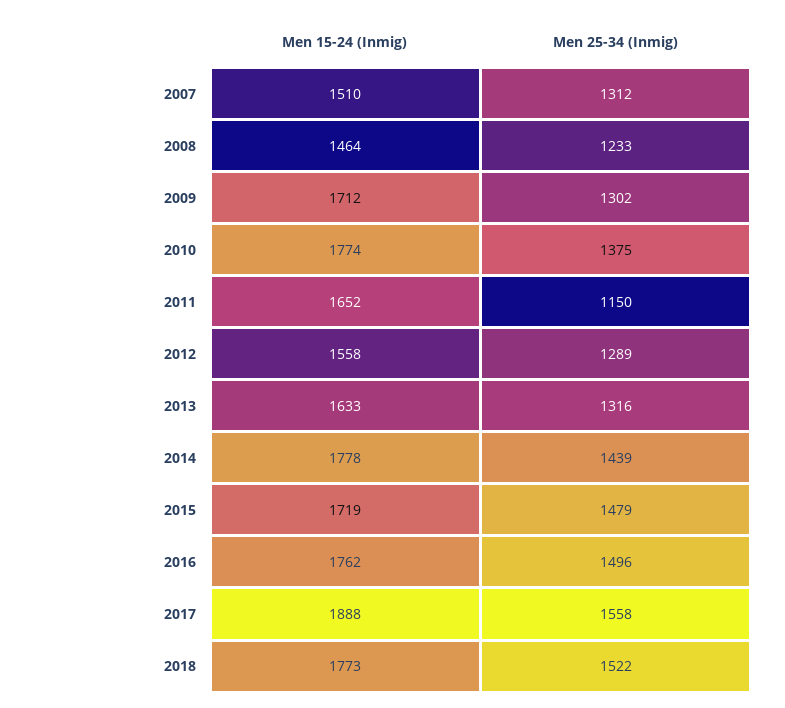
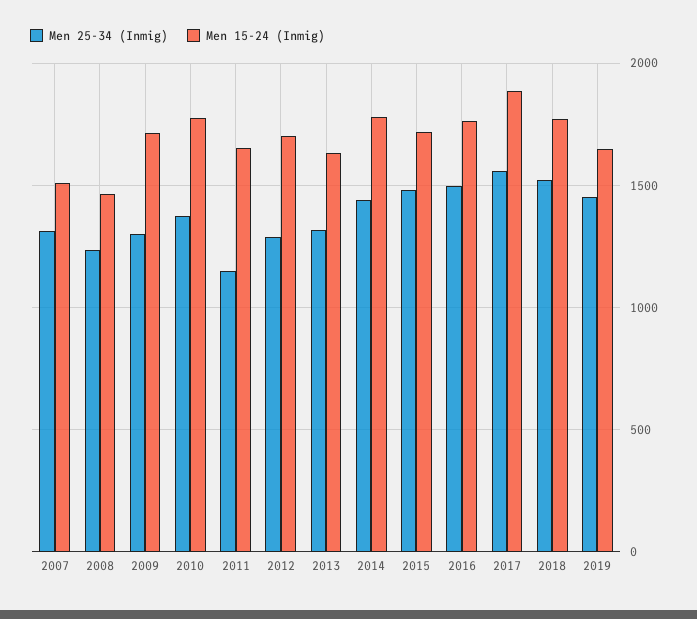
Men 15-24 (Inmig), 2012: 1558 -> 1700
Men 25-34 (Inmig), 2019: none -> 1450
Men 15-24 (Inmig), 2019: none -> 1650

